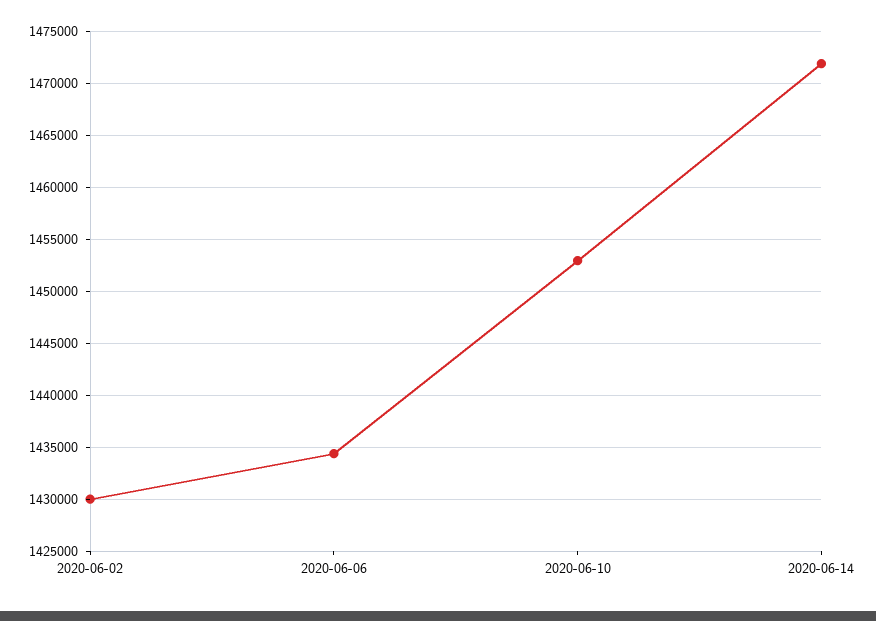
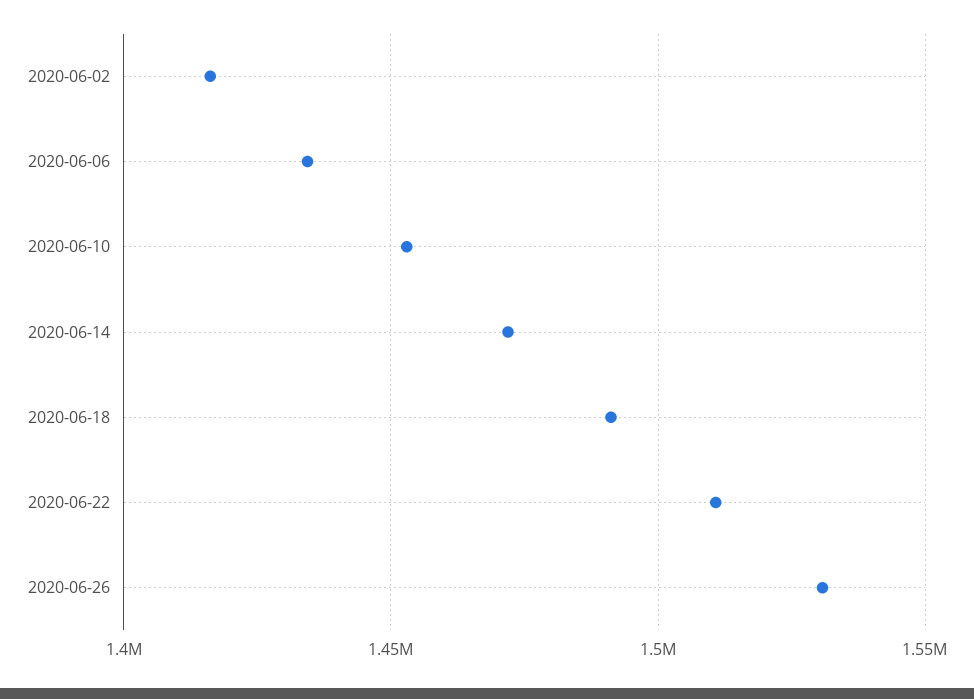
2020-06-02: 1430000 -> 1415000
2020-06-18: none -> 1490000
2020-06-22: none -> 1510000
2020-06-26: none -> 1530000

